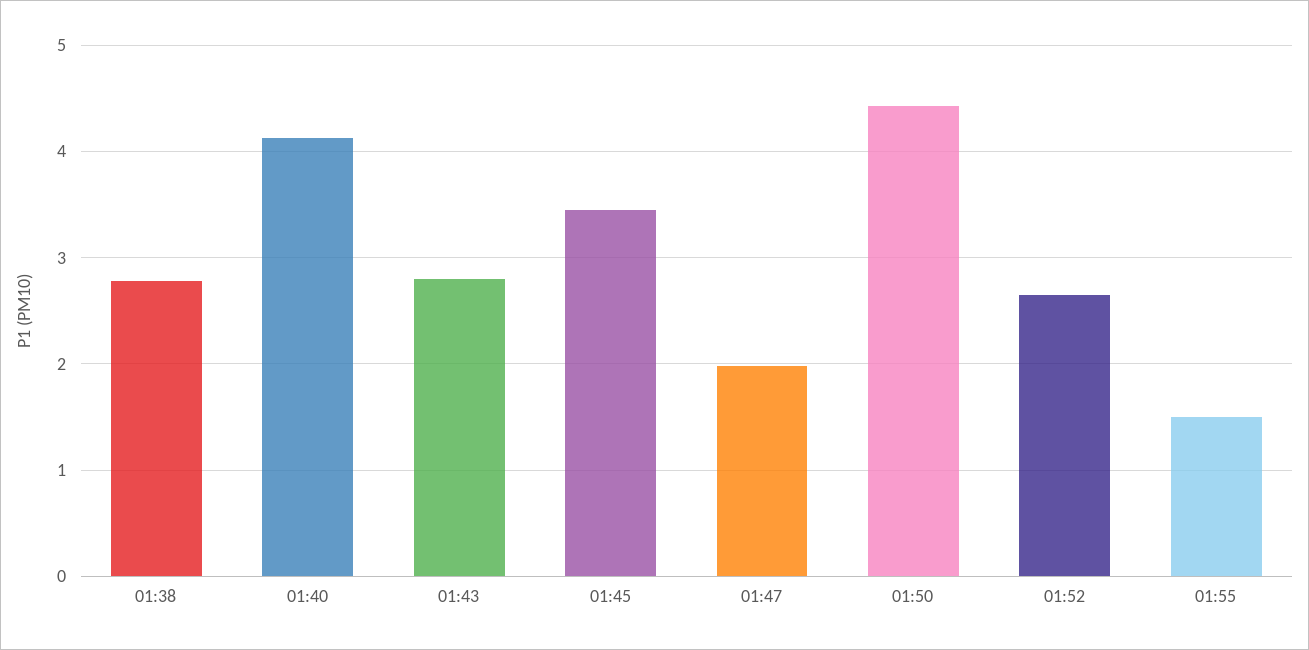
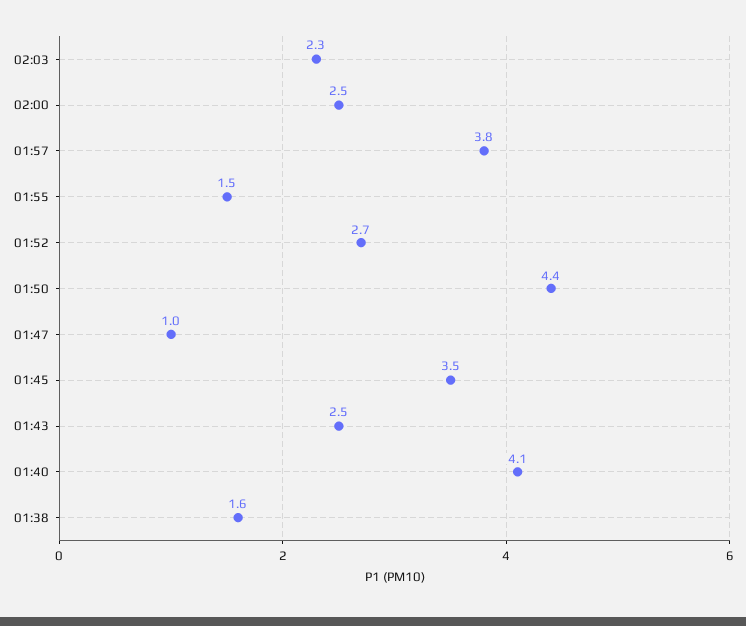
01:38: 2.8 -> 1.6
01:43: 2.8 -> 2.5
01:47: 2 -> 1
02:03: none -> 2.3
02:00: none -> 2.5
01:57: none -> 3.8

